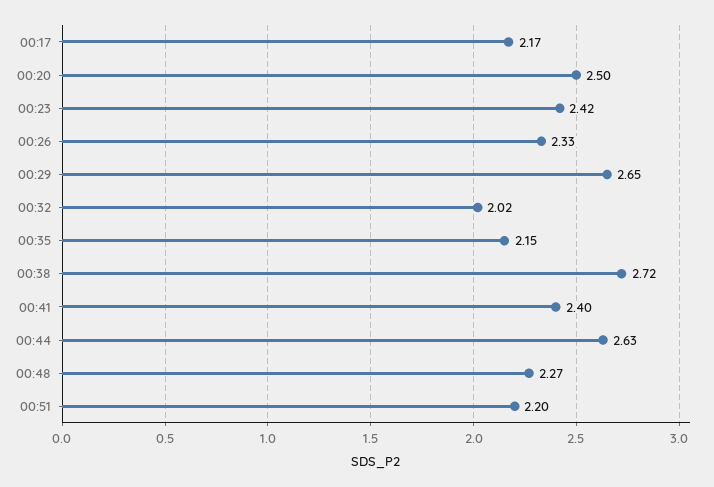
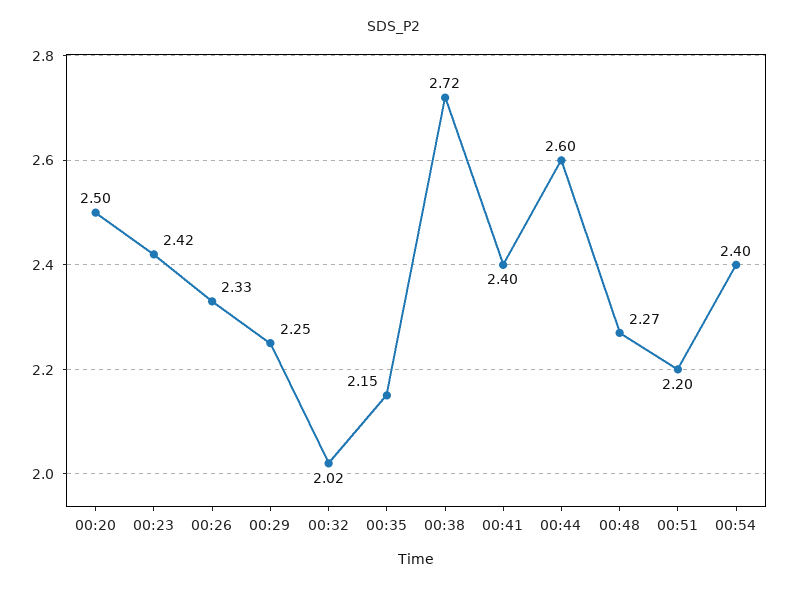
00:17: 2.17 -> none
00:29: 2.65 -> 2.25
00:44: 2.63 -> 2.6
00:54: none -> 2.4

